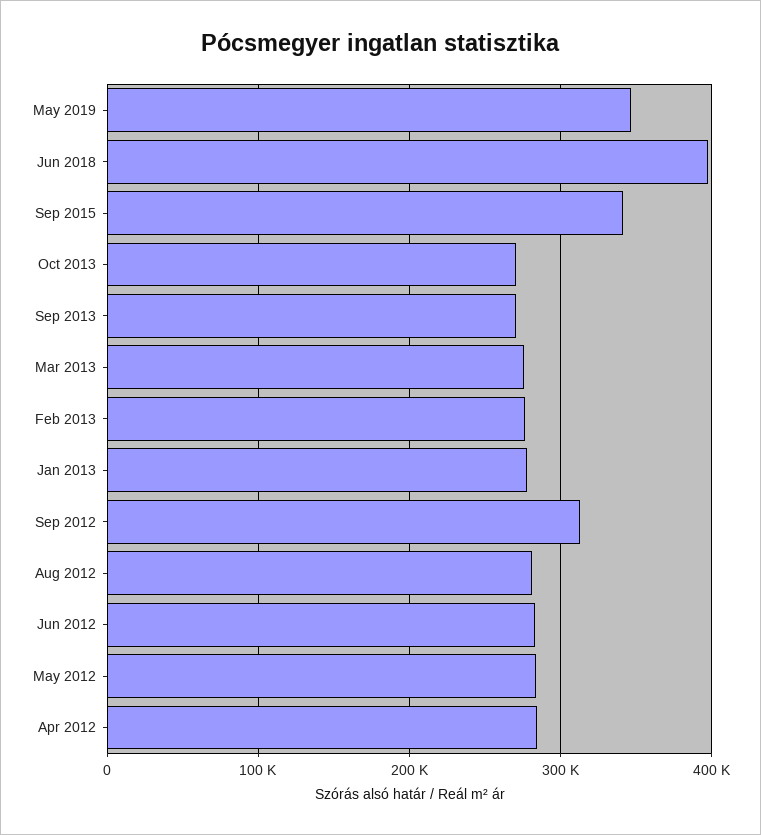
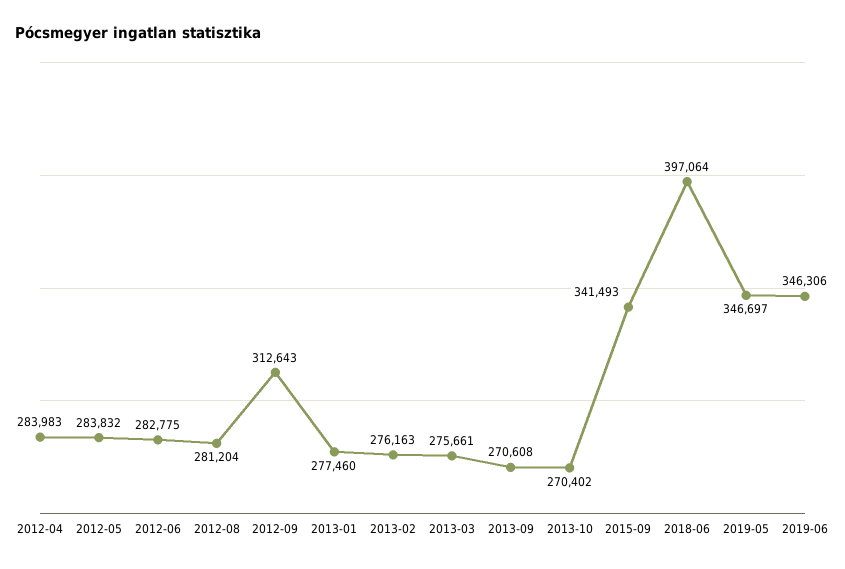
2019-06: none -> 346306

